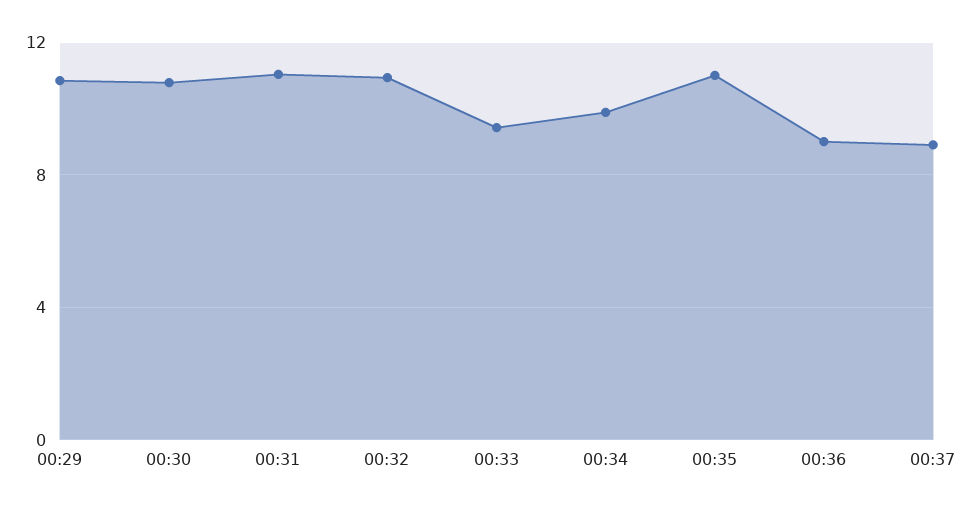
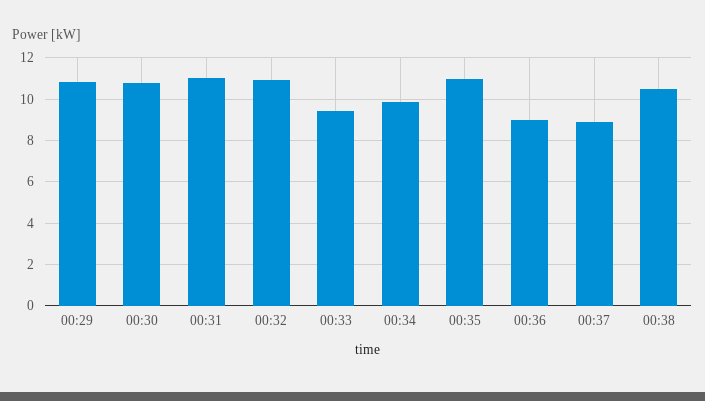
00:38: none -> 10.5

